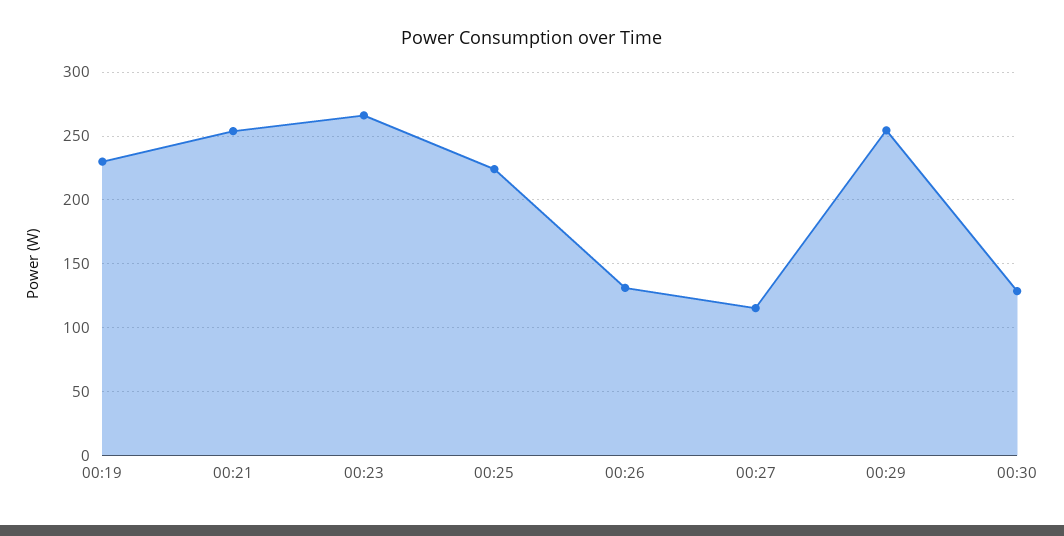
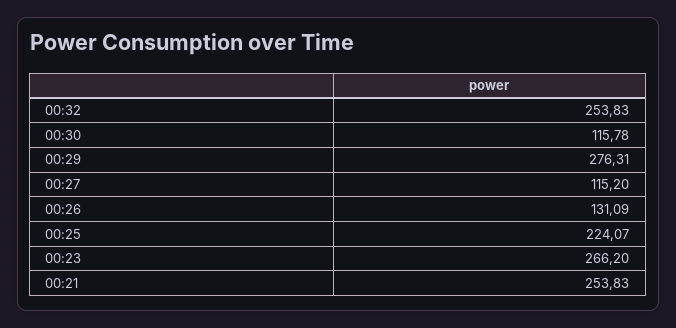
00:19: 230 -> none
00:29: 255 -> 276.31
00:30: 130 -> 115.78
00:32: none -> 253.83

